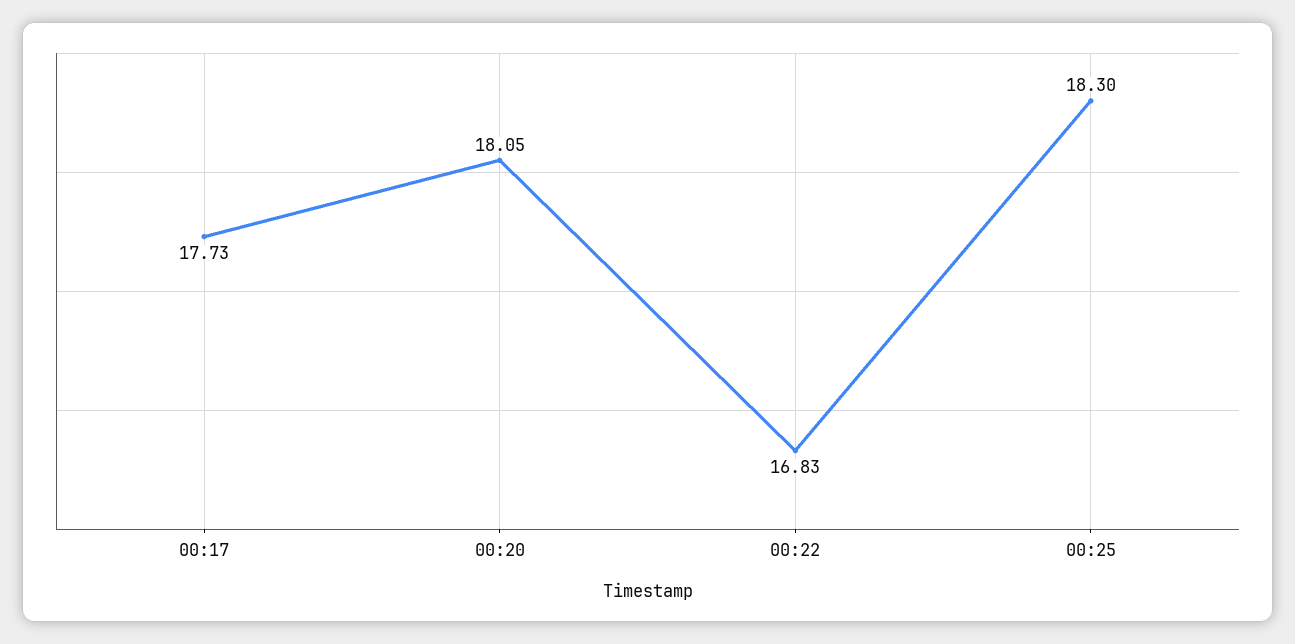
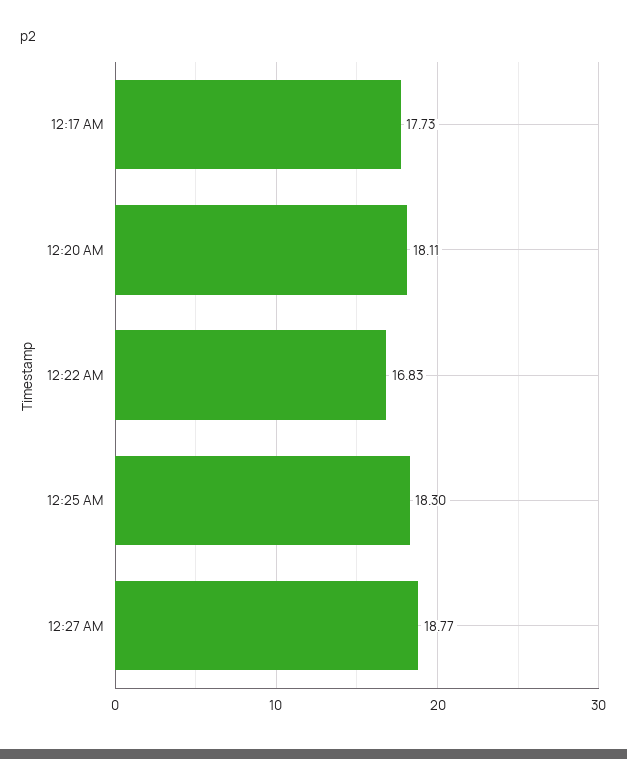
00:20: 18.05 -> 18.11
12:27 AM: none -> 18.77

